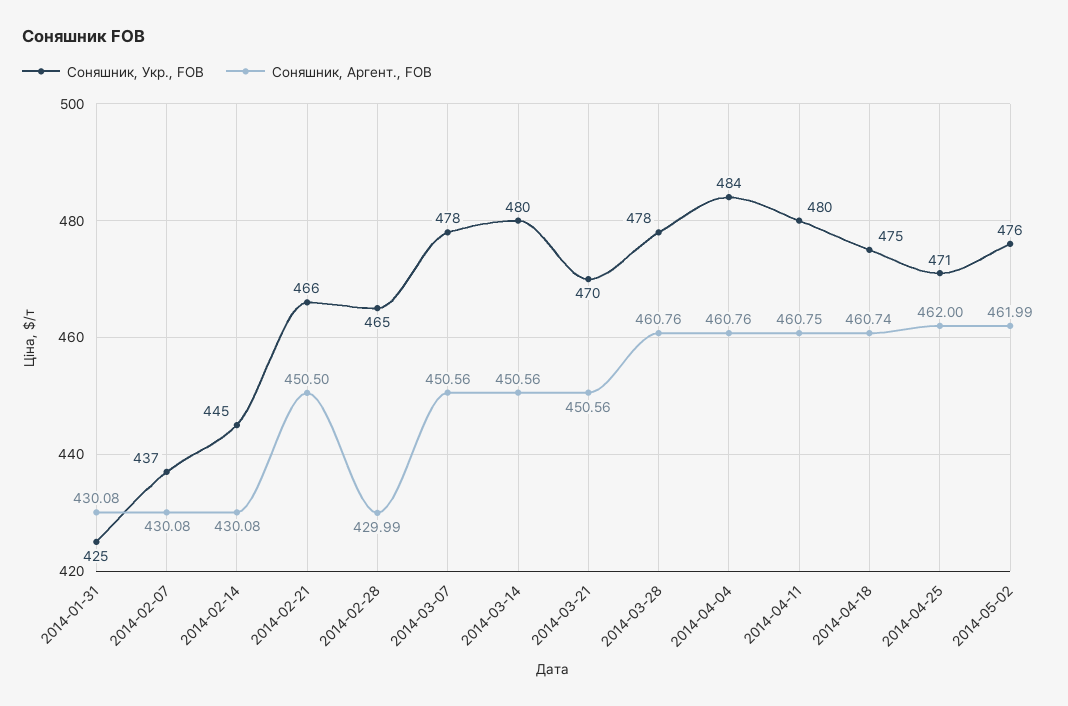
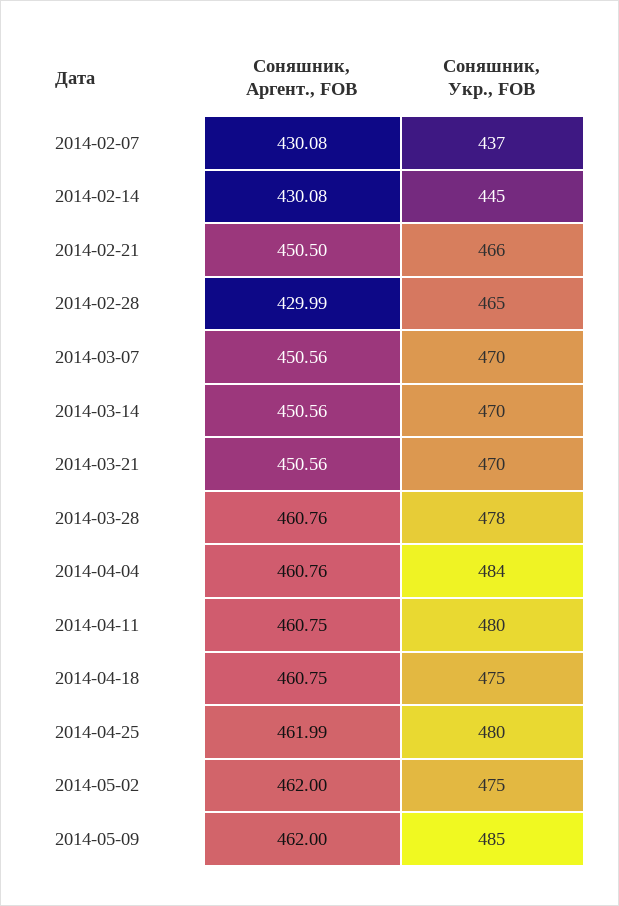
Соняшник, Укр., FOB, 2014-01-31: 425 -> none
Соняшник, Аргент., FOB, 2014-01-31: 430.08 -> none
Соняшник, Укр., FOB, 2014-03-07: 478 -> 470
Соняшник, Укр., FOB, 2014-03-14: 480 -> 470
Соняшник, Аргент., FOB, 2014-04-18: 460.74 -> 460.75
Соняшник, Укр., FOB, 2014-04-25: 471 -> 480
Соняшник, Аргент., FOB, 2014-04-25: 462 -> 461.99
Соняшник, Укр., FOB, 2014-05-02: 476 -> 475
Соняшник, Аргент., FOB, 2014-05-02: 461.99 -> 462
Соняшник, Аргент., FOB, 2014-05-09: none -> 462
Соняшник, Укр., FOB, 2014-05-09: none -> 485

